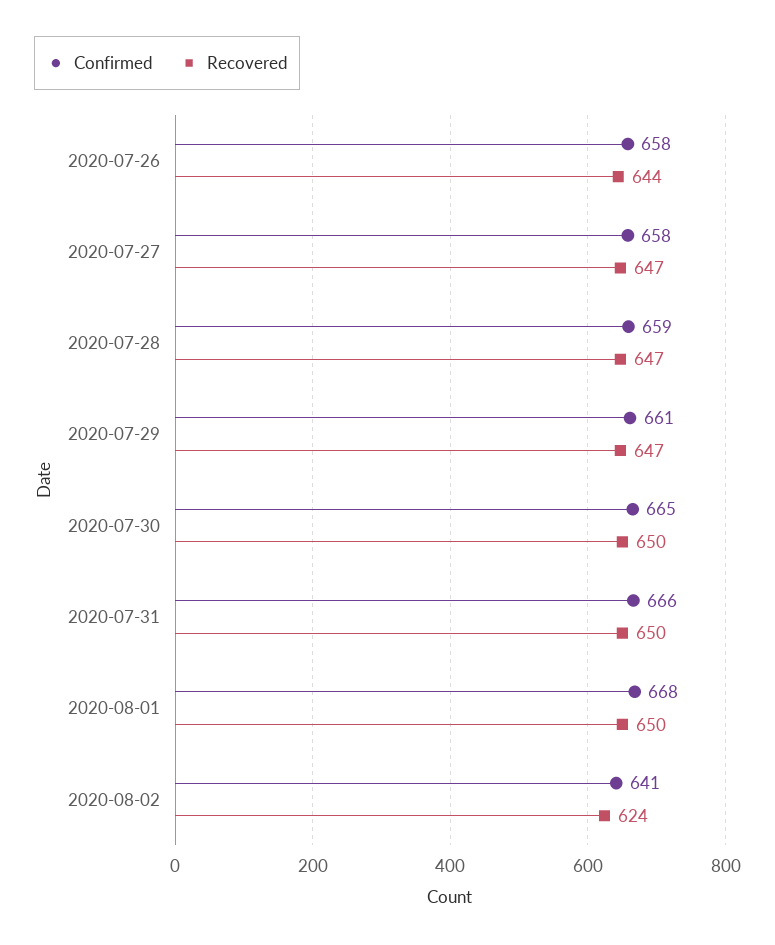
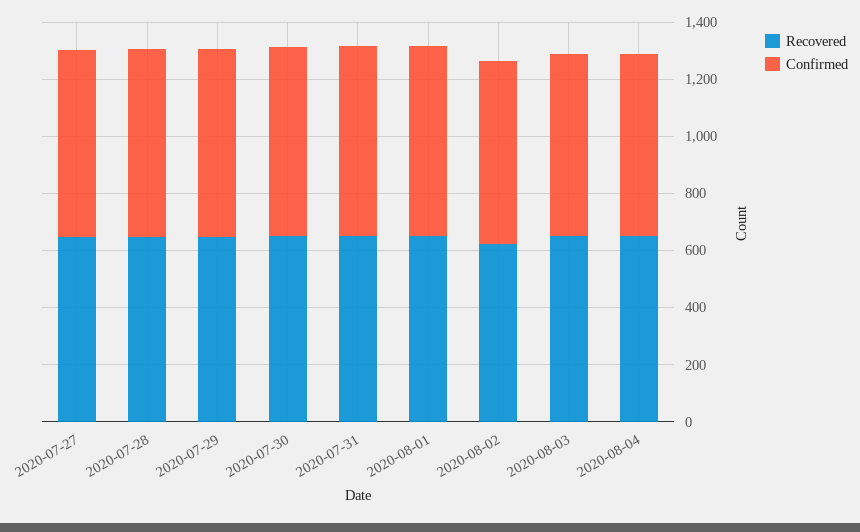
Confirmed, 2020-07-26: 658 -> none
Recovered, 2020-07-26: 644 -> none
Recovered, 2020-08-03: none -> 650
Confirmed, 2020-08-03: none -> 650
Recovered, 2020-08-04: none -> 650
Confirmed, 2020-08-04: none -> 650

